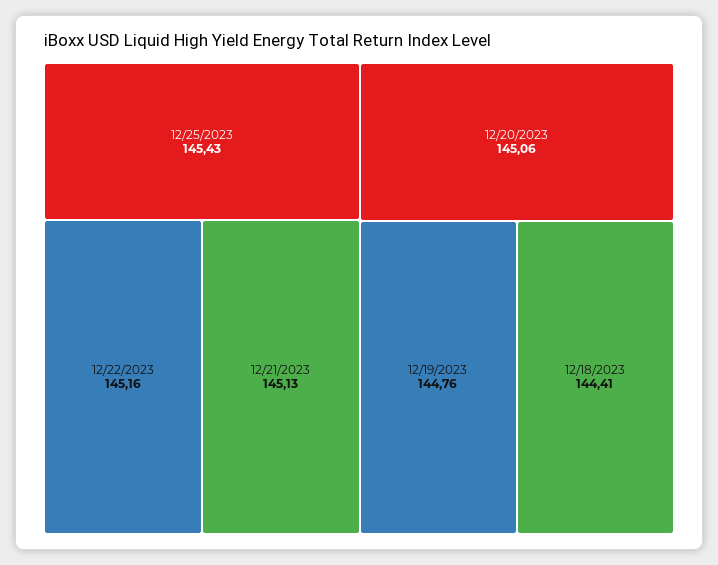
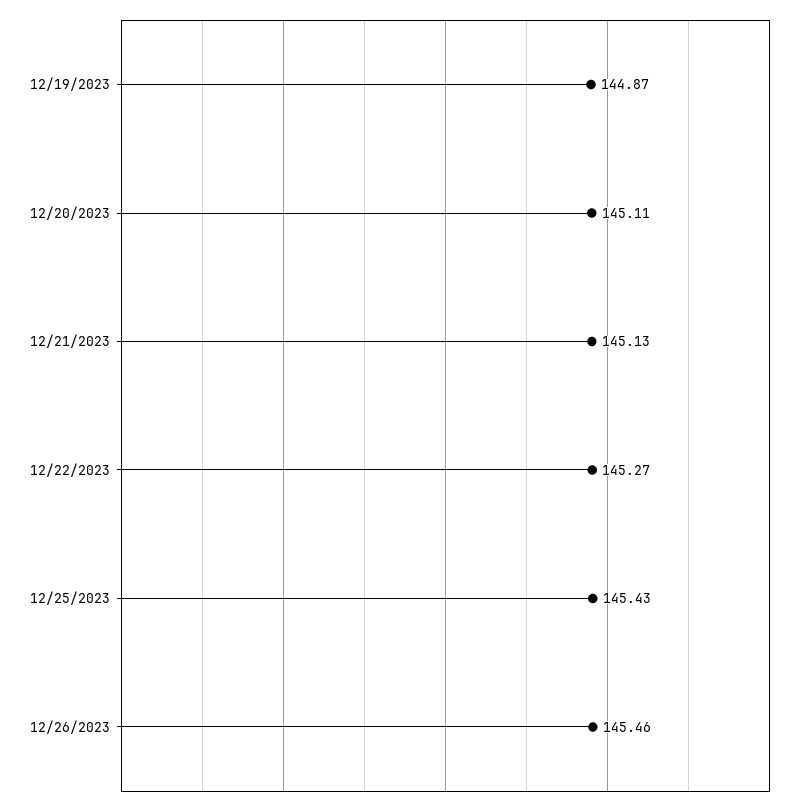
12/22/2023: 145.16 -> 145.27
12/20/2023: 145.06 -> 145.11
12/19/2023: 144.76 -> 144.87
12/18/2023: 144.41 -> none
12/26/2023: none -> 145.46

